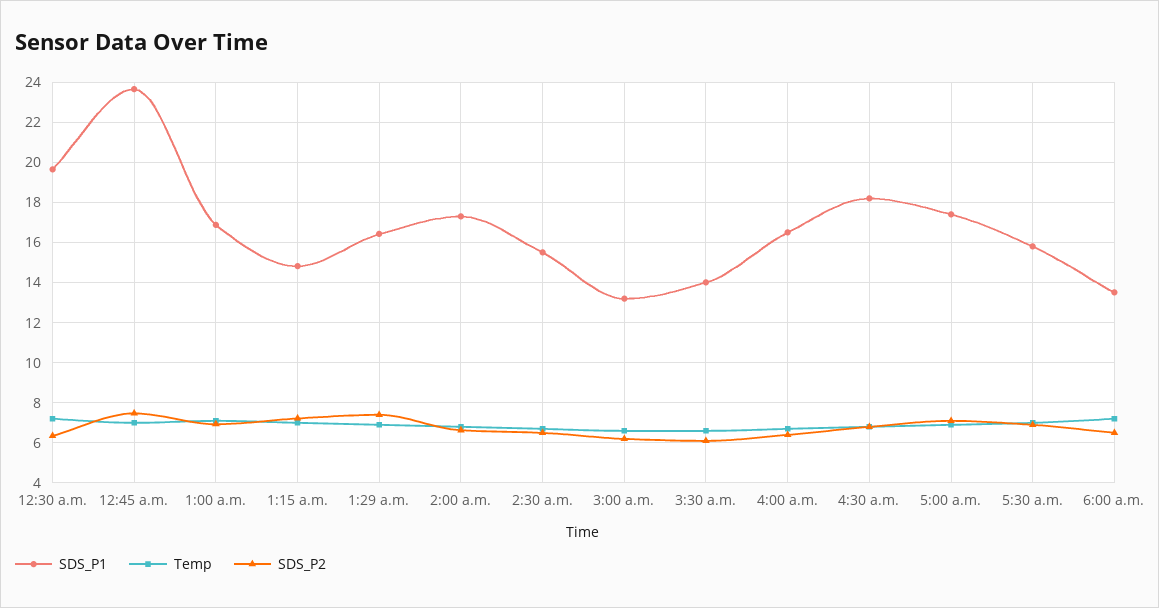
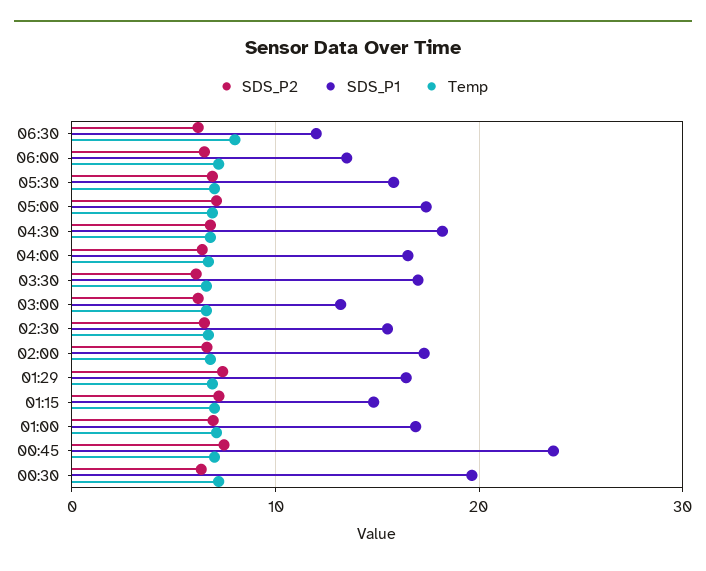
SDS_P1, 3:30 a.m.: 14 -> 17
SDS_P2, 06:30: none -> 6
SDS_P1, 06:30: none -> 12
Temp, 06:30: none -> 8

